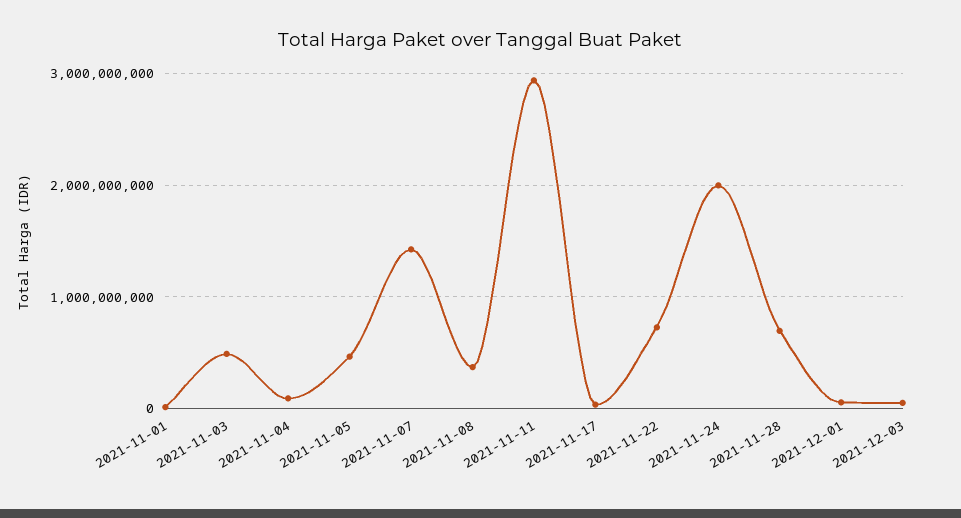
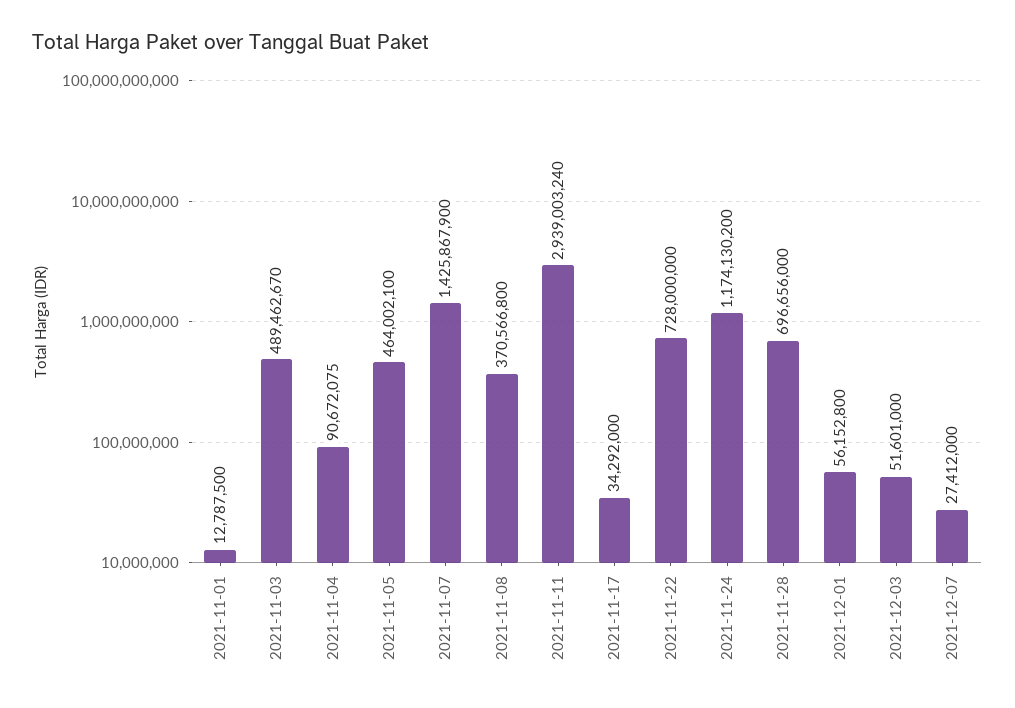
2021-11-24: 2000000000 -> 1174130200
2021-12-07: none -> 27412000

